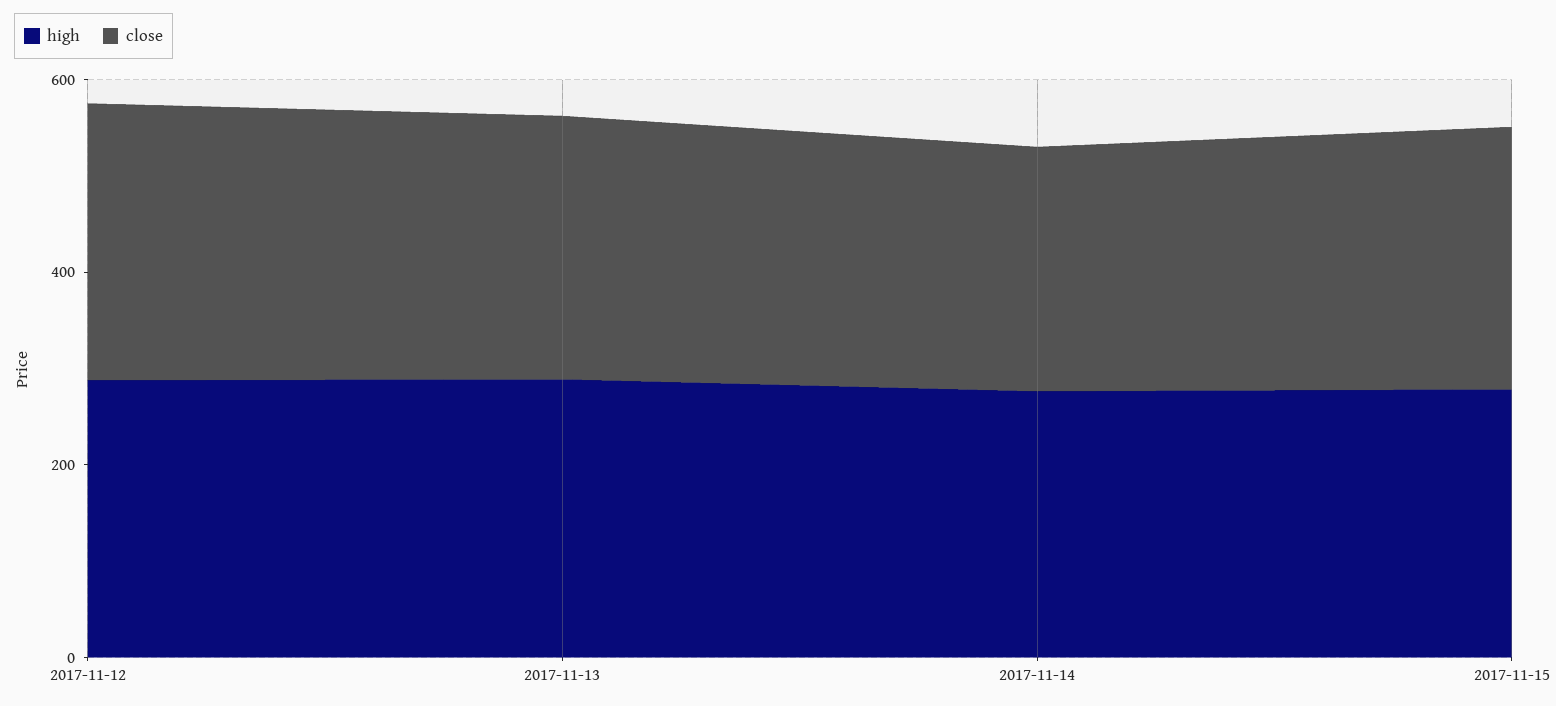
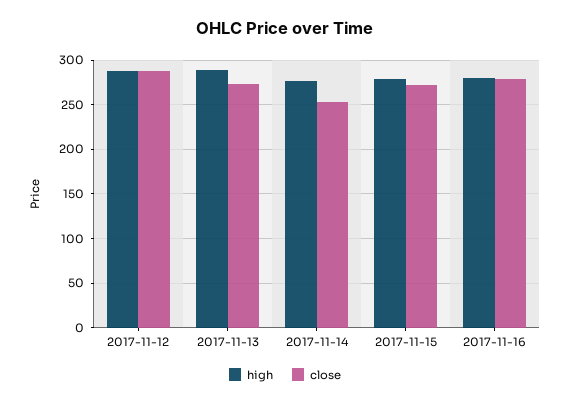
high, 2017-11-16: none -> 280
close, 2017-11-16: none -> 280

